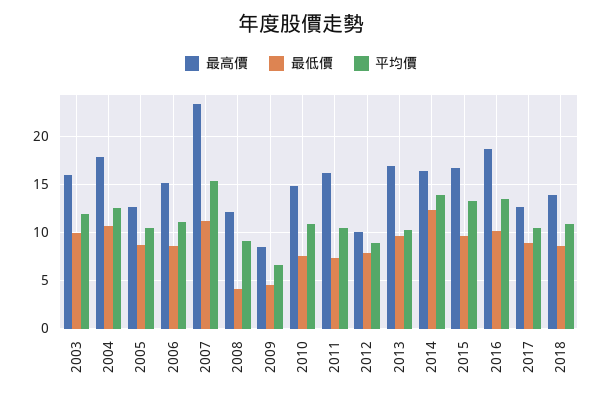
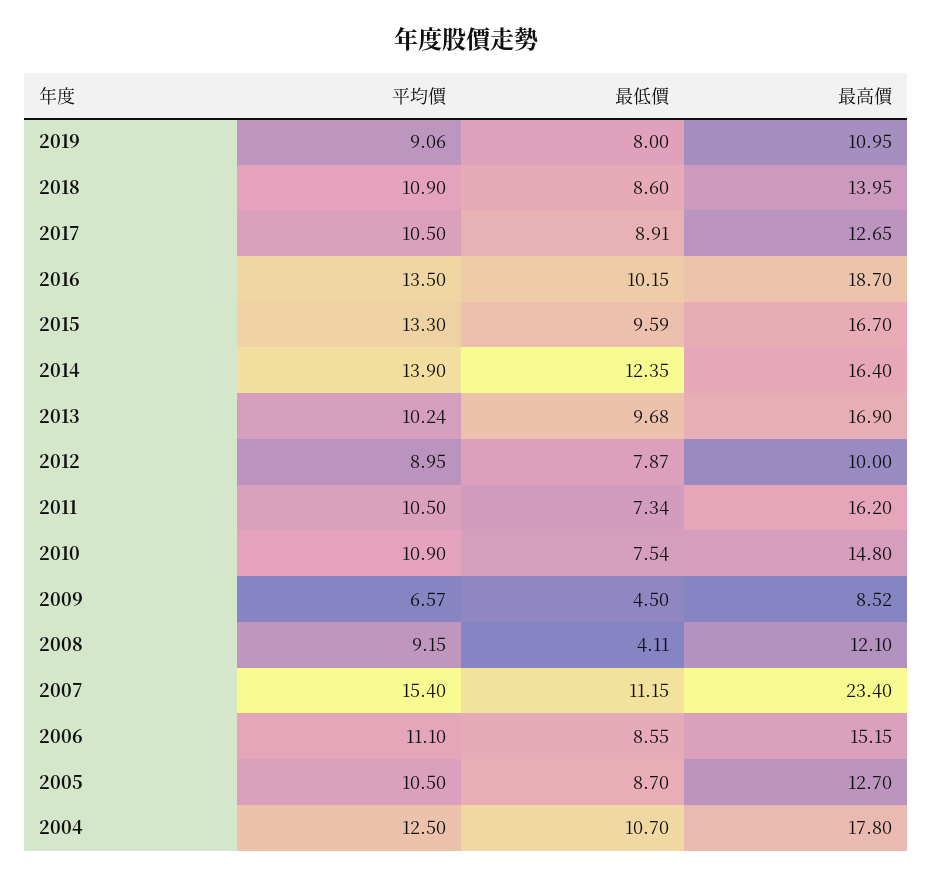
最高價, 2003: 16 -> none
最低價, 2003: 10 -> none
平均價, 2003: 12 -> none
平均價, 2019: none -> 9.06
最低價, 2019: none -> 8
最高價, 2019: none -> 10.95

